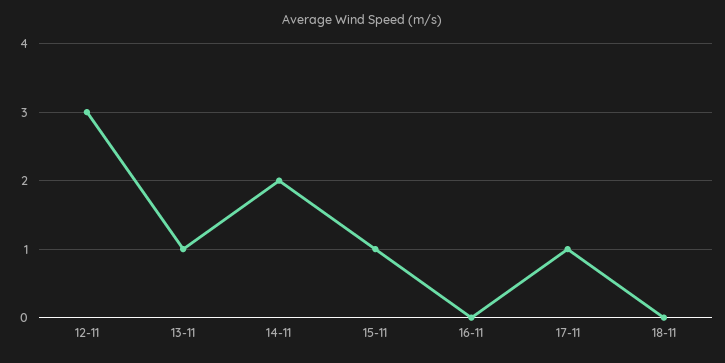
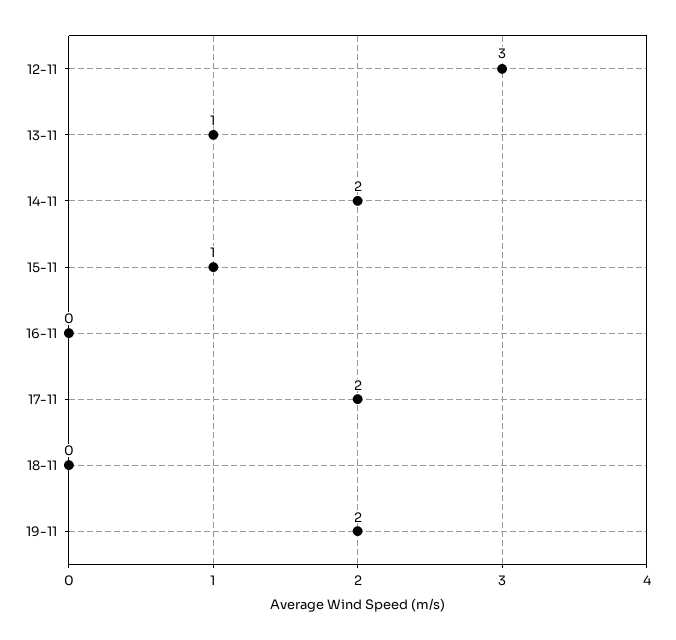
17-11: 1 -> 2
19-11: none -> 2

